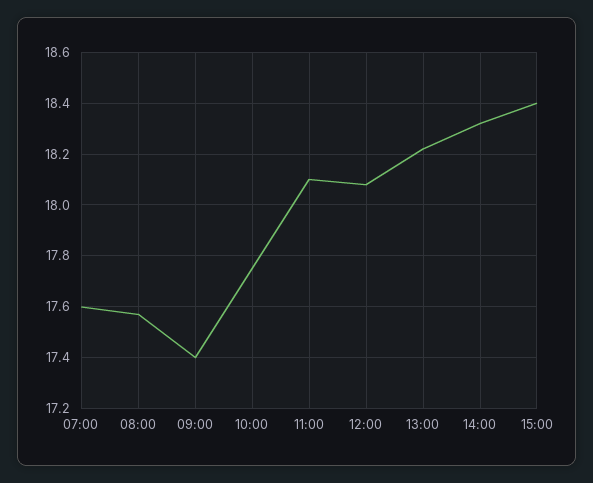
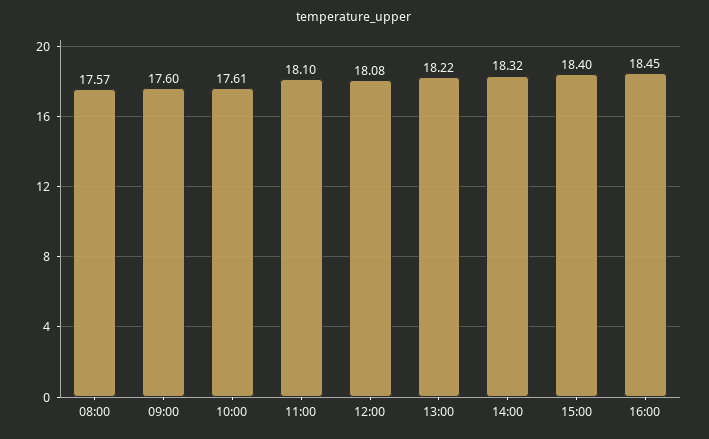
07:00: 17.6 -> none
09:00: 17.4 -> 17.6
10:00: 17.75 -> 17.61
16:00: none -> 18.45

